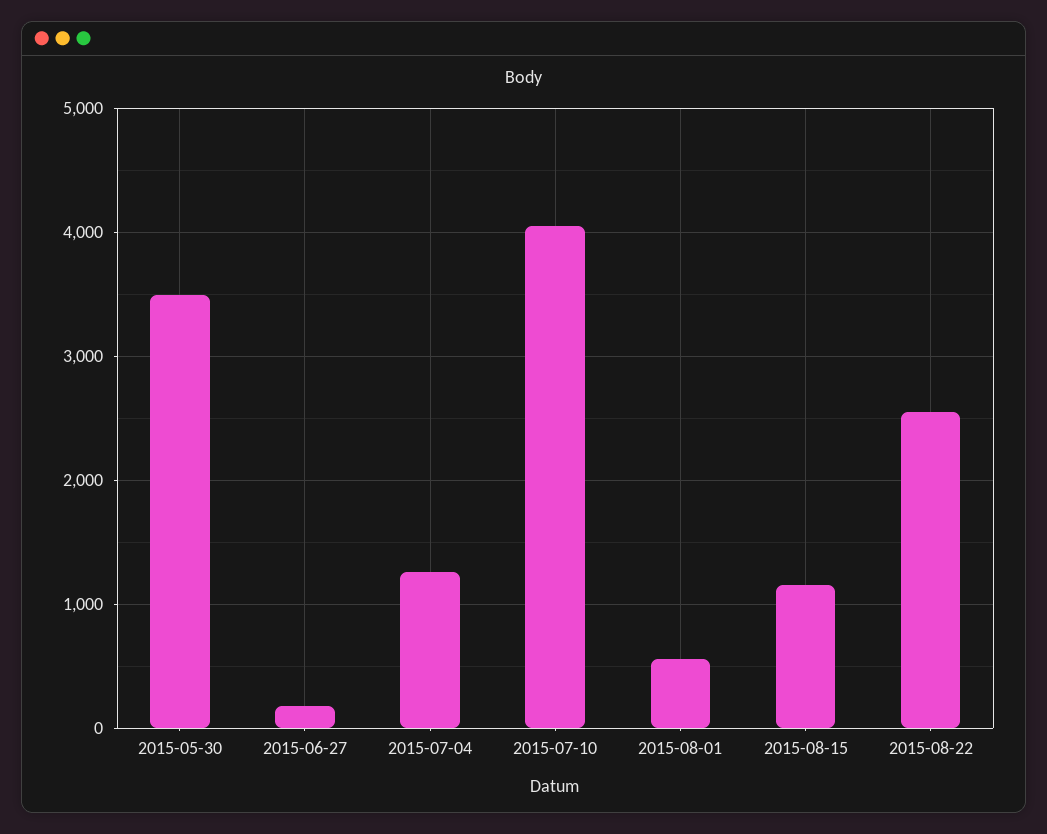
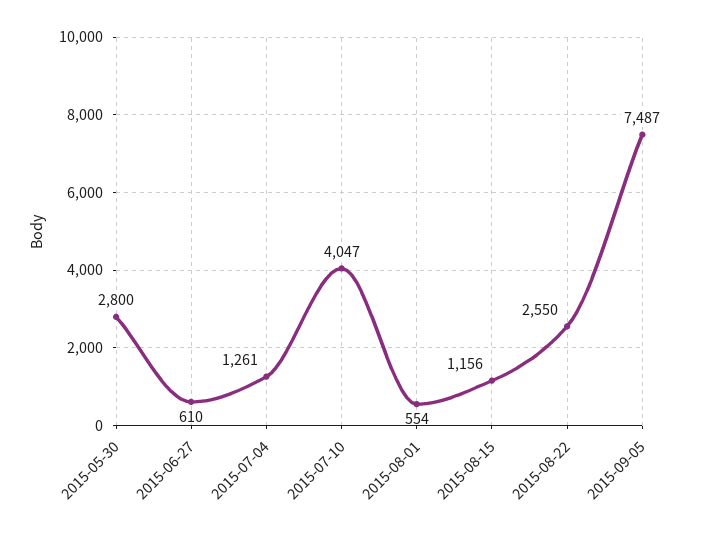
2015-05-30: 3500 -> 2800
2015-06-27: 200 -> 610
2015-09-05: none -> 7487

